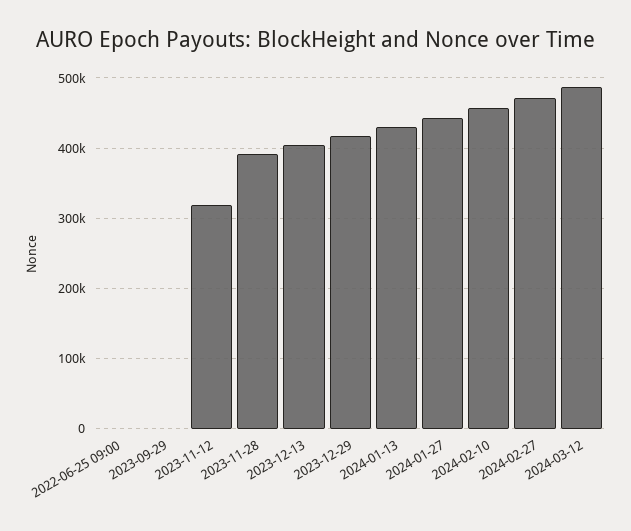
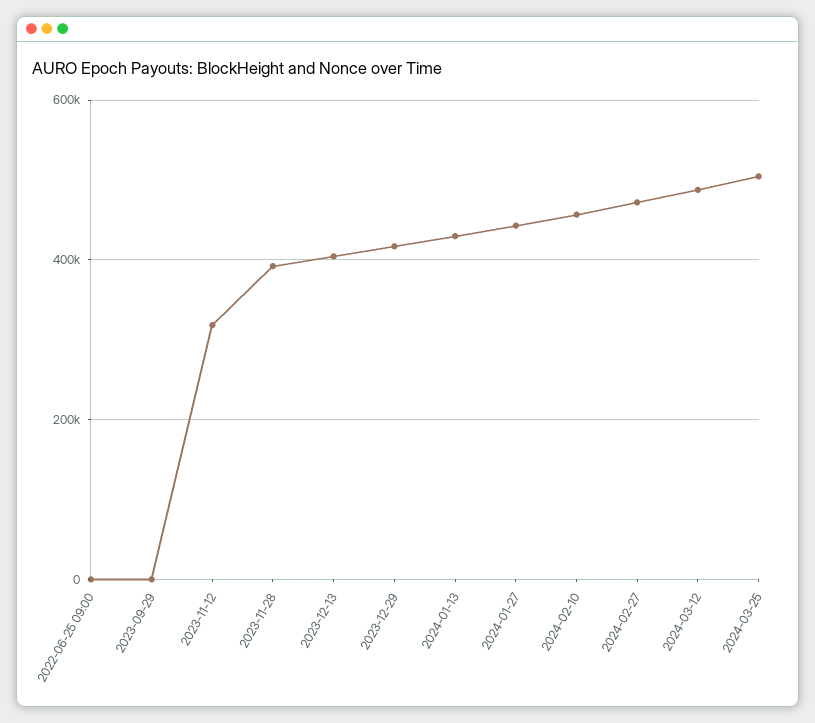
2024-03-25: none -> 500000

